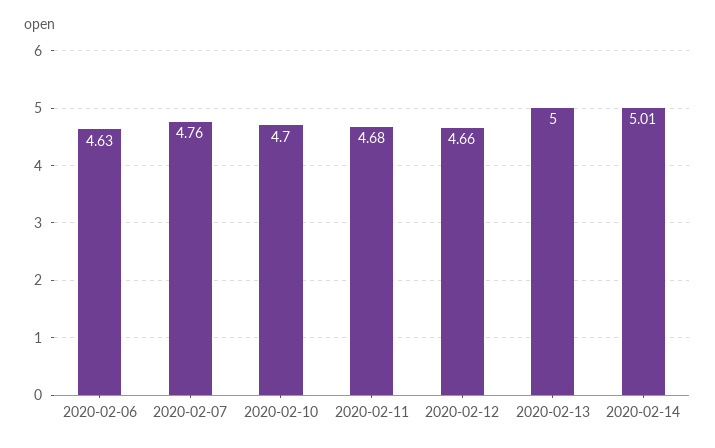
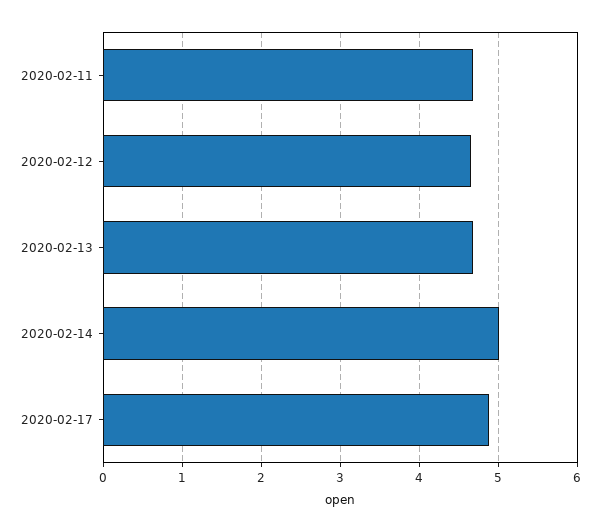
2020-02-06: 4.63 -> none
2020-02-07: 4.76 -> none
2020-02-10: 4.7 -> none
2020-02-13: 5 -> 4.7
2020-02-17: none -> 4.9

